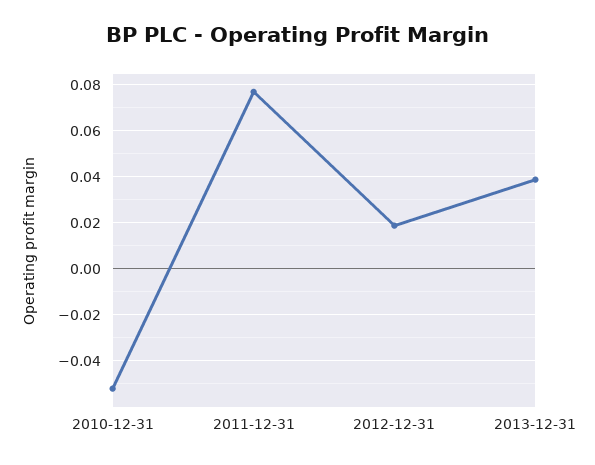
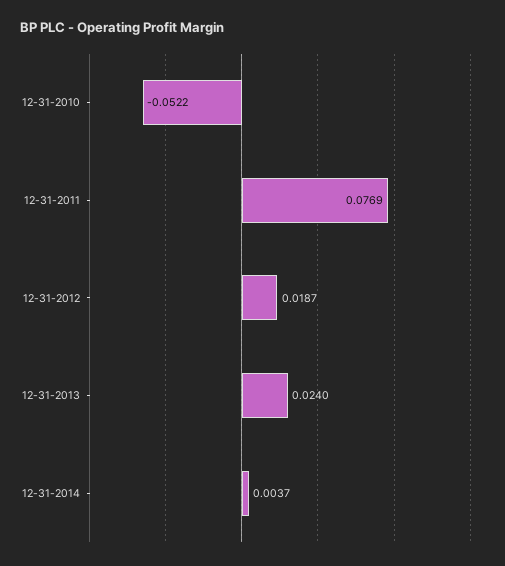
2013-12-31: 0.04 -> 0.024
12-31-2014: none -> 0.0037

